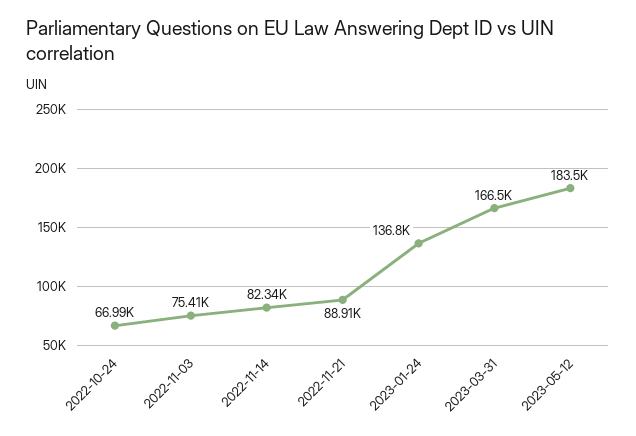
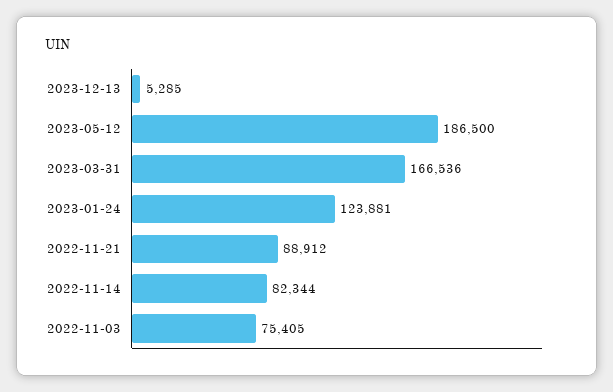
2022-10-24: 66990 -> none
2023-01-24: 136800 -> 123881
2023-05-12: 183500 -> 186500
2023-12-13: none -> 5285

